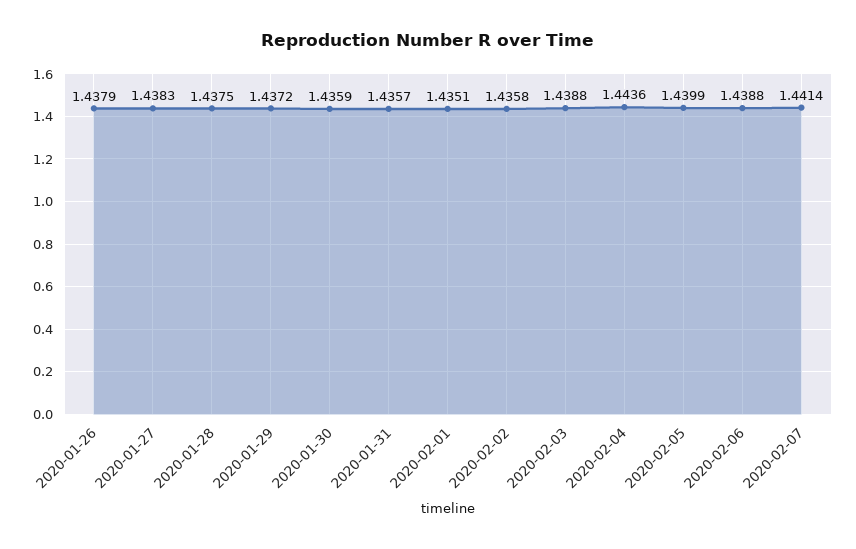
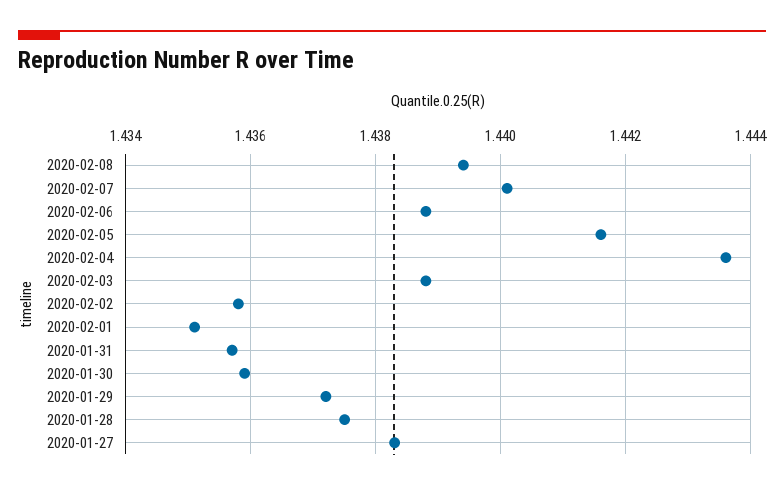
2020-01-26: 1.4379 -> none
2020-02-05: 1.4399 -> 1.4415
2020-02-07: 1.4414 -> 1.44
2020-02-08: none -> 1.4395

